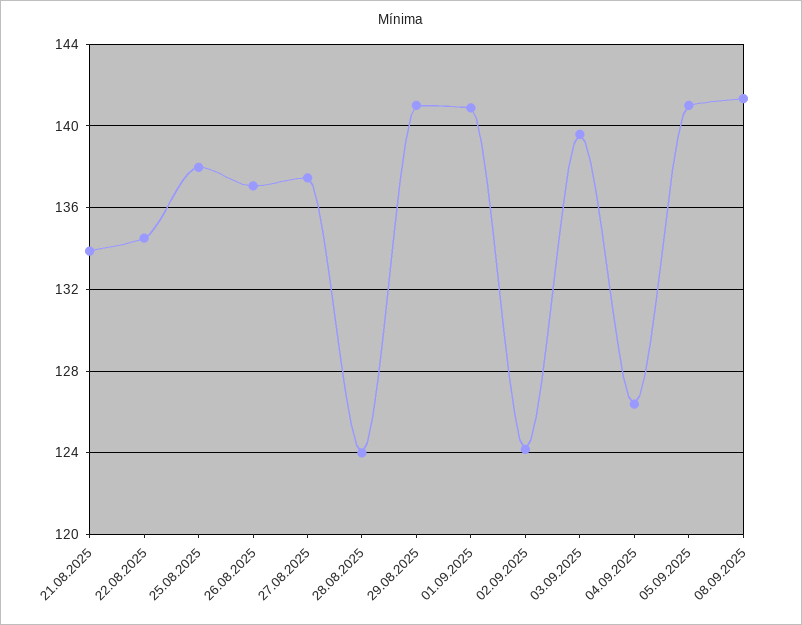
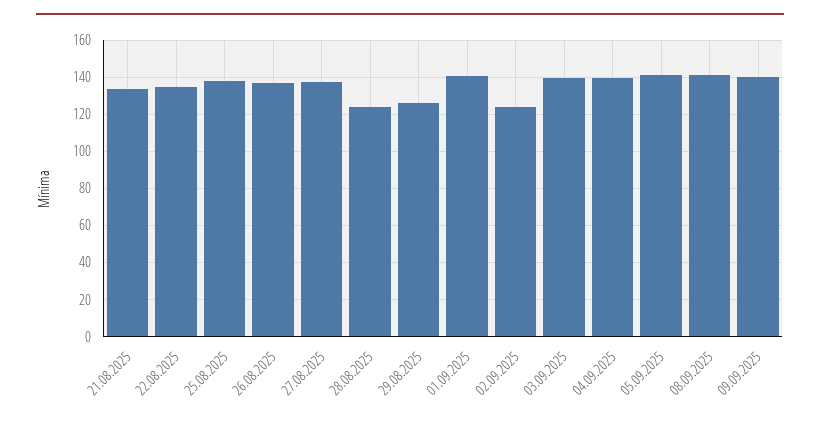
29.08.2025: 141 -> 125
04.09.2025: 126.5 -> 140
09.09.2025: none -> 140

